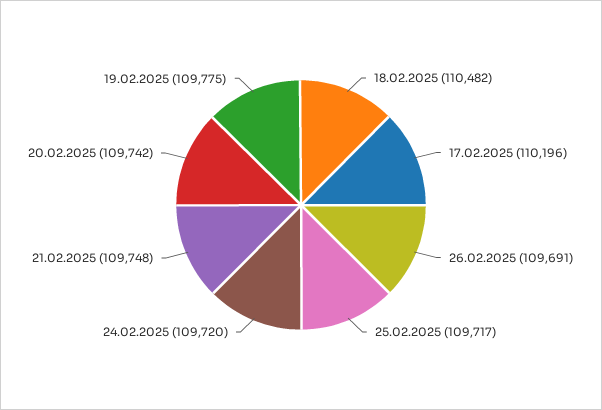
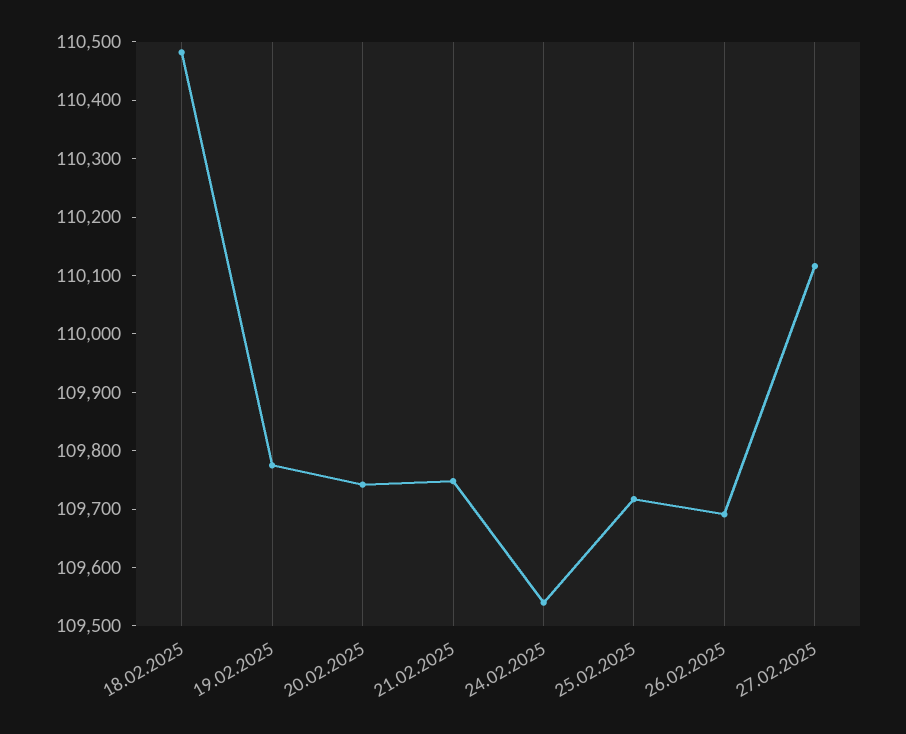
17.02.2025: 110196 -> none
24.02.2025: 109720 -> 109540
27.02.2025: none -> 110120

